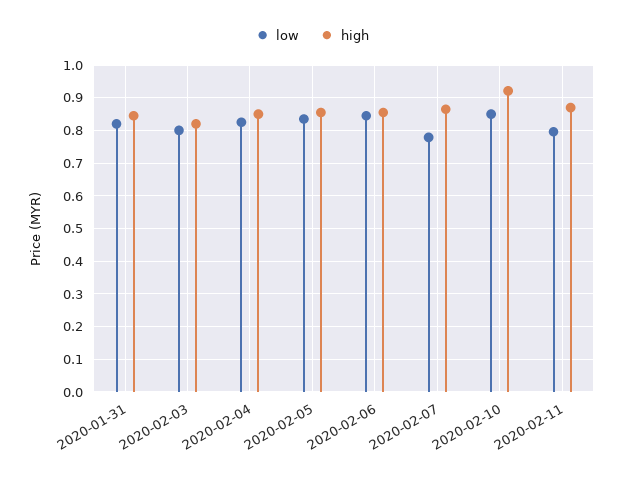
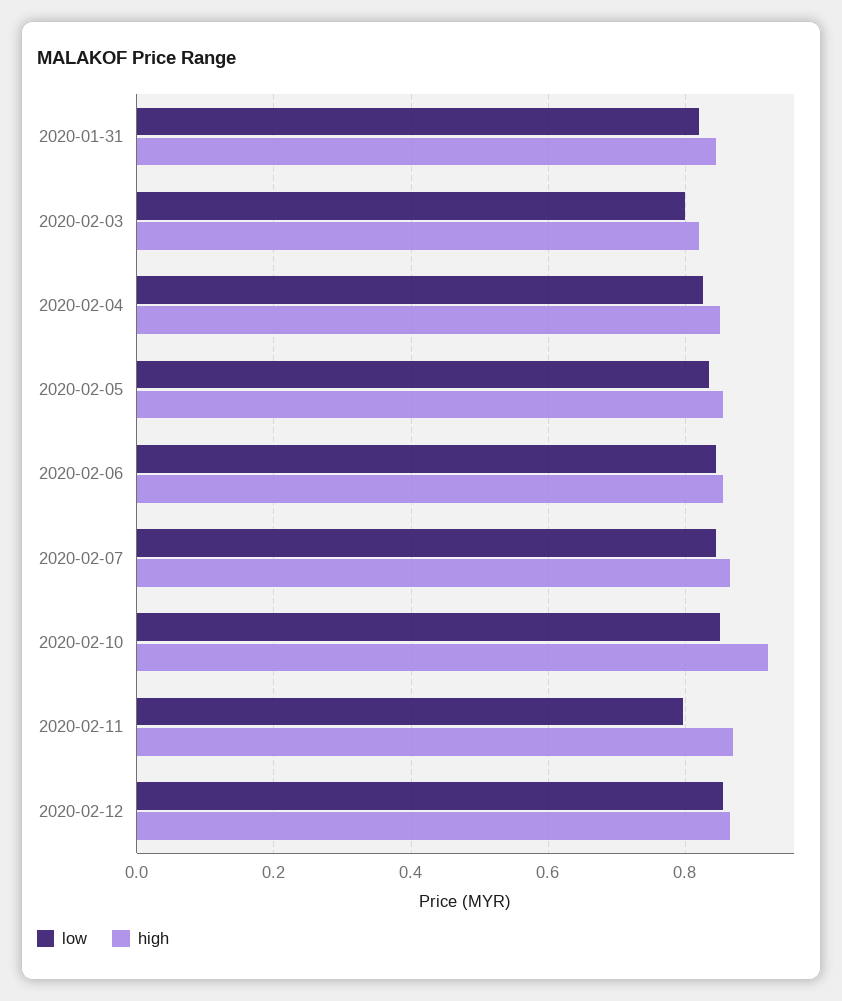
low, 2020-02-07: 0.78 -> 0.84
low, 2020-02-12: none -> 0.86
high, 2020-02-12: none -> 0.86

